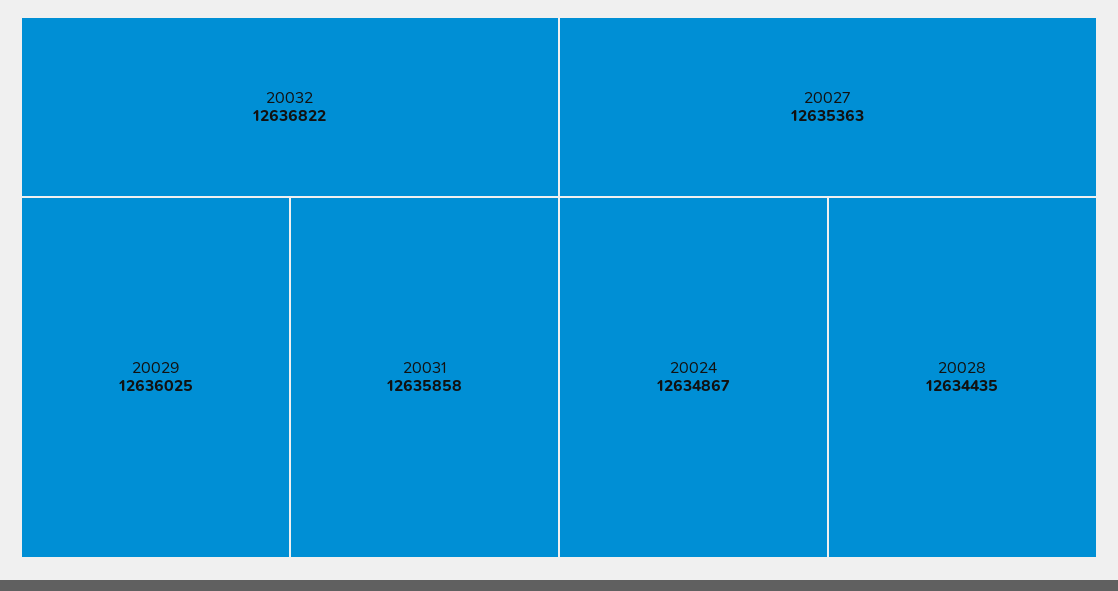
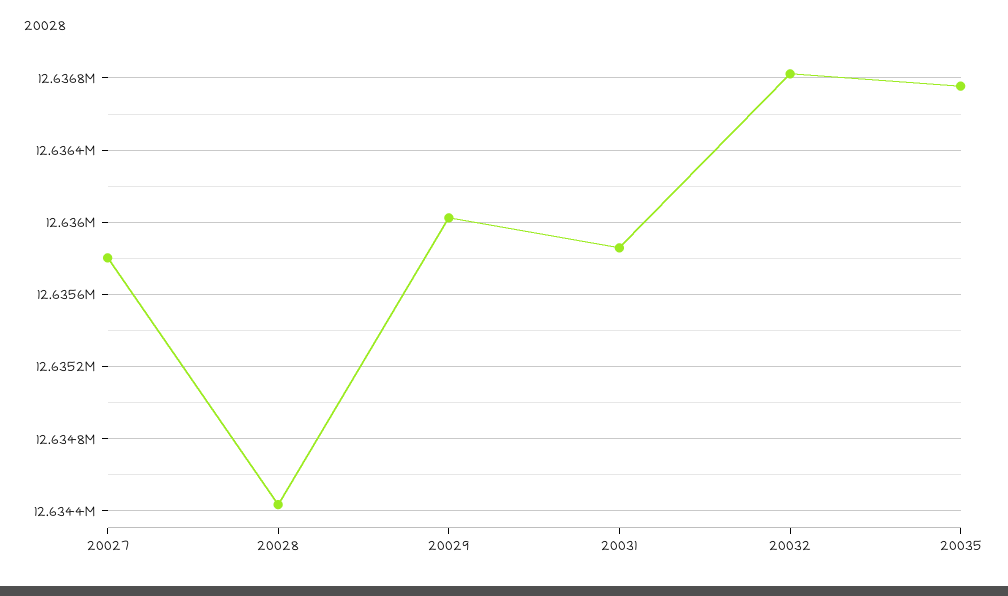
20027: 12635363 -> 12635800
20024: 12634867 -> none
20035: none -> 12636750

